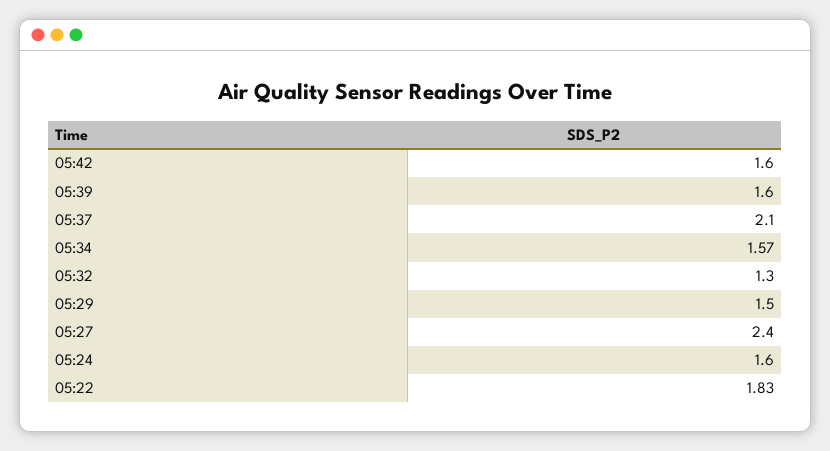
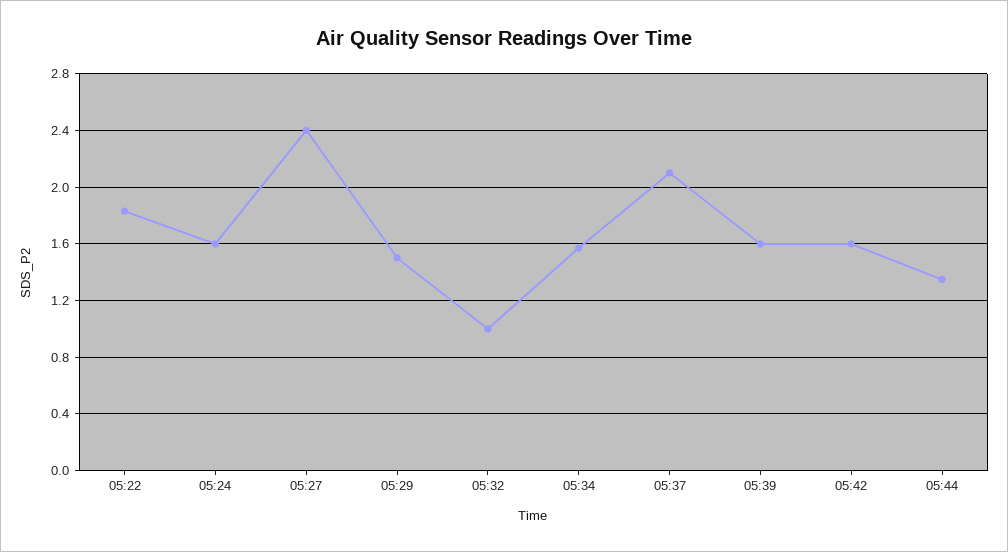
05:32: 1.3 -> 1
05:44: none -> 1.35

